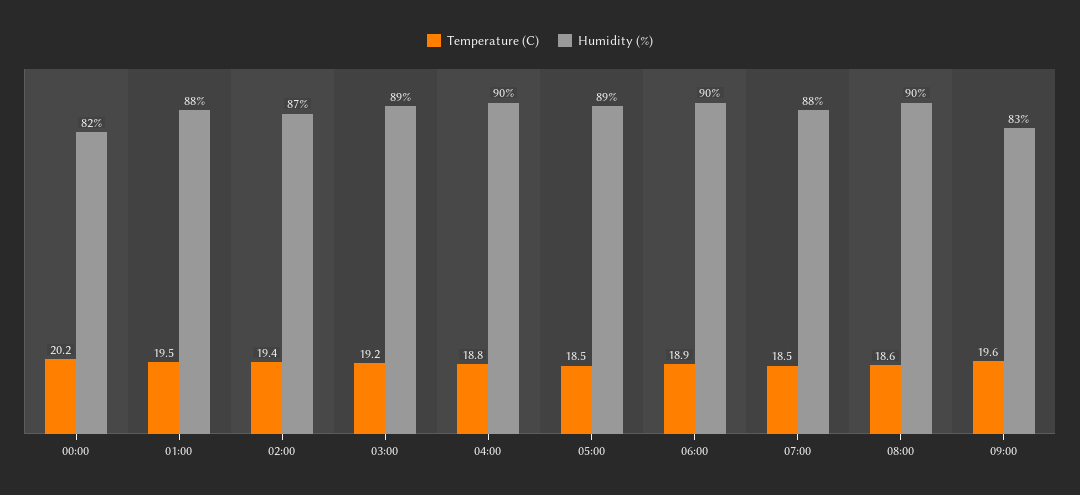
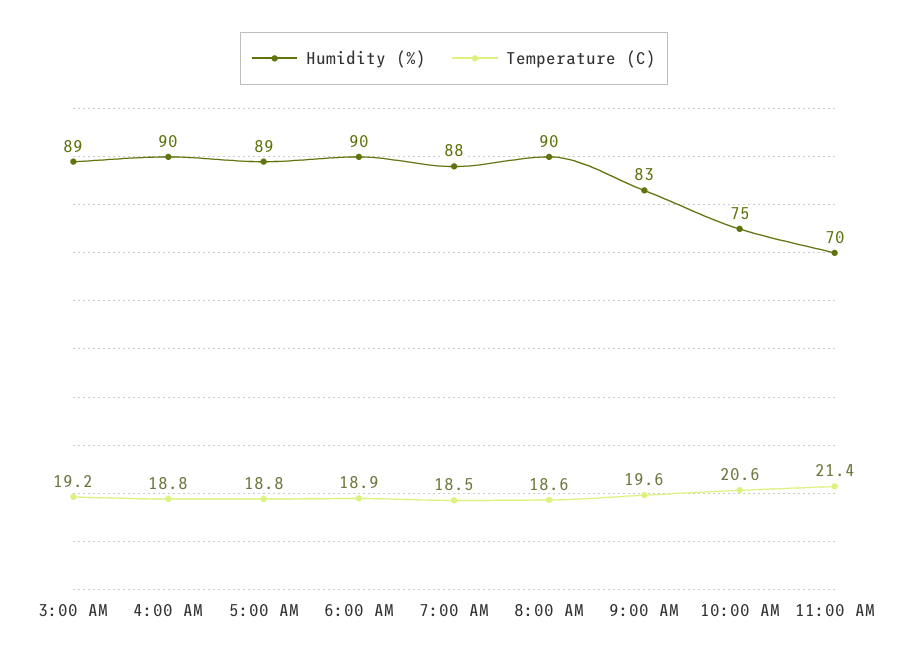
Temperature (C), 00:00: 20.2 -> none
Humidity (%), 00:00: 82 -> none
Temperature (C), 01:00: 19.5 -> none
Humidity (%), 01:00: 88 -> none
Temperature (C), 02:00: 19.4 -> none
Humidity (%), 02:00: 87 -> none
Temperature (C), 05:00: 18.5 -> 18.8
Humidity (%), 10:00 AM: none -> 75
Temperature (C), 10:00 AM: none -> 20.6
Humidity (%), 11:00 AM: none -> 70
Temperature (C), 11:00 AM: none -> 21.4

